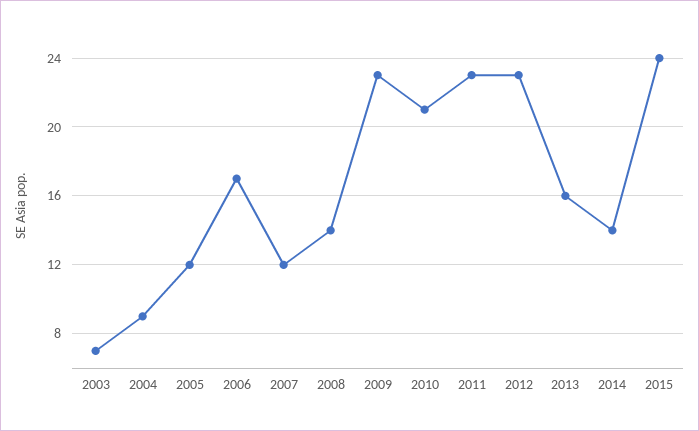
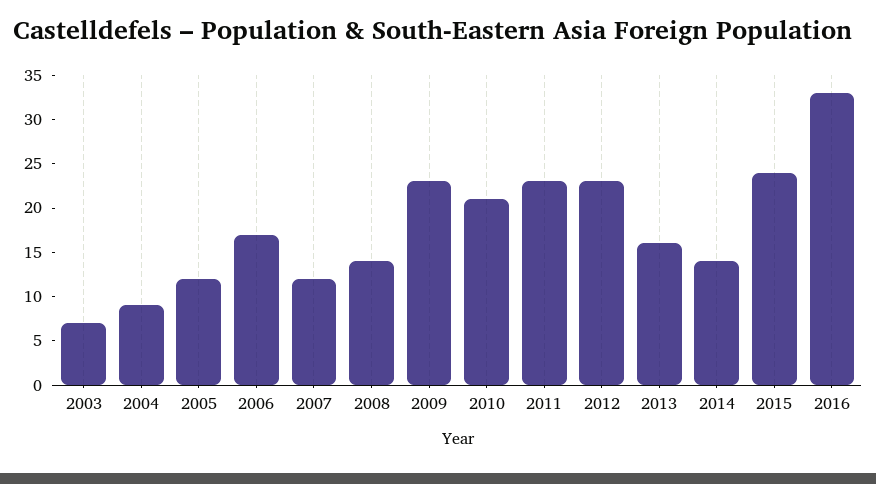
2016: none -> 33

